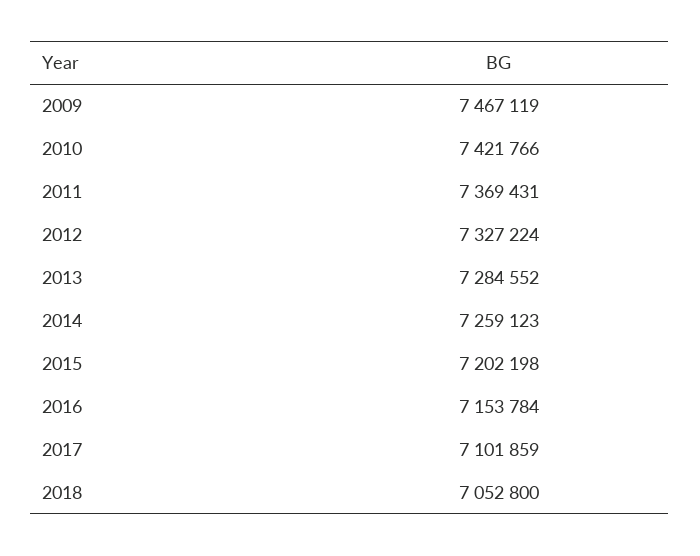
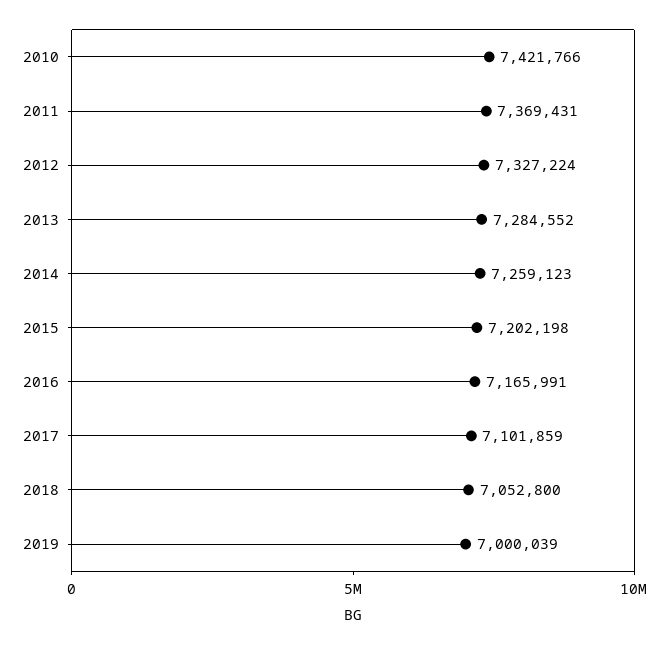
2009: 7467119 -> none
2016: 7153784 -> 7165991
2019: none -> 7000039

